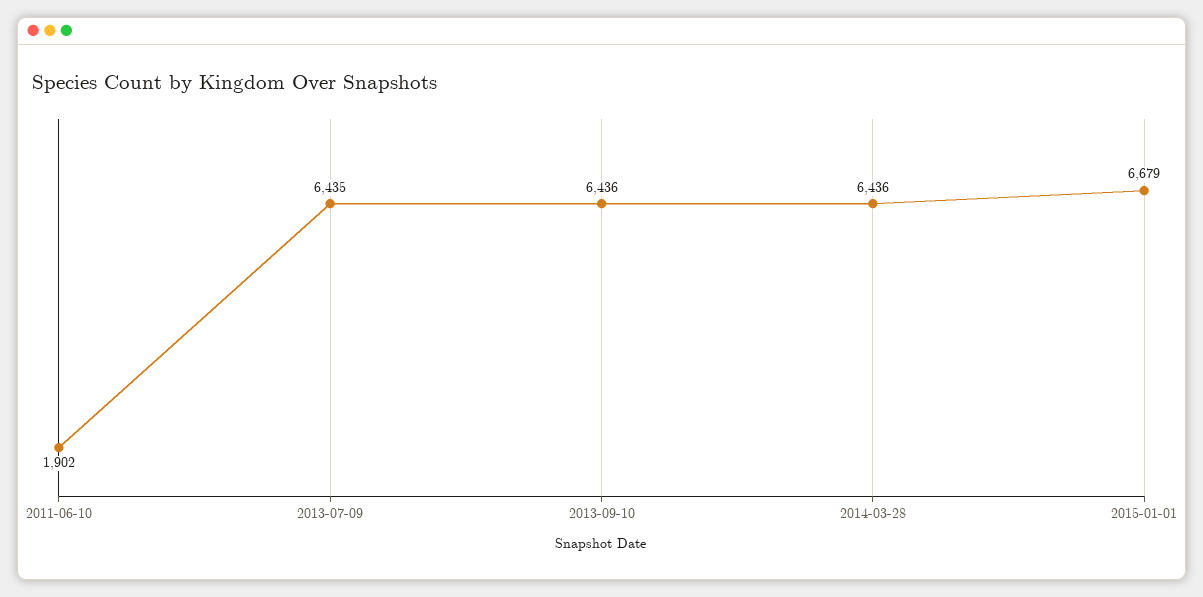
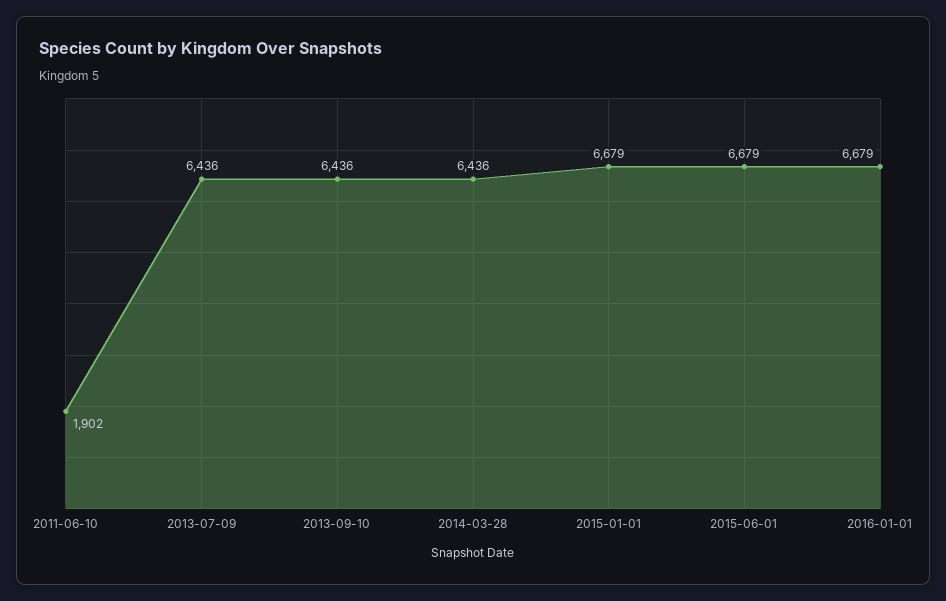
2013-07-09: 6435 -> 6436
2015-06-01: none -> 6679
2016-01-01: none -> 6679

